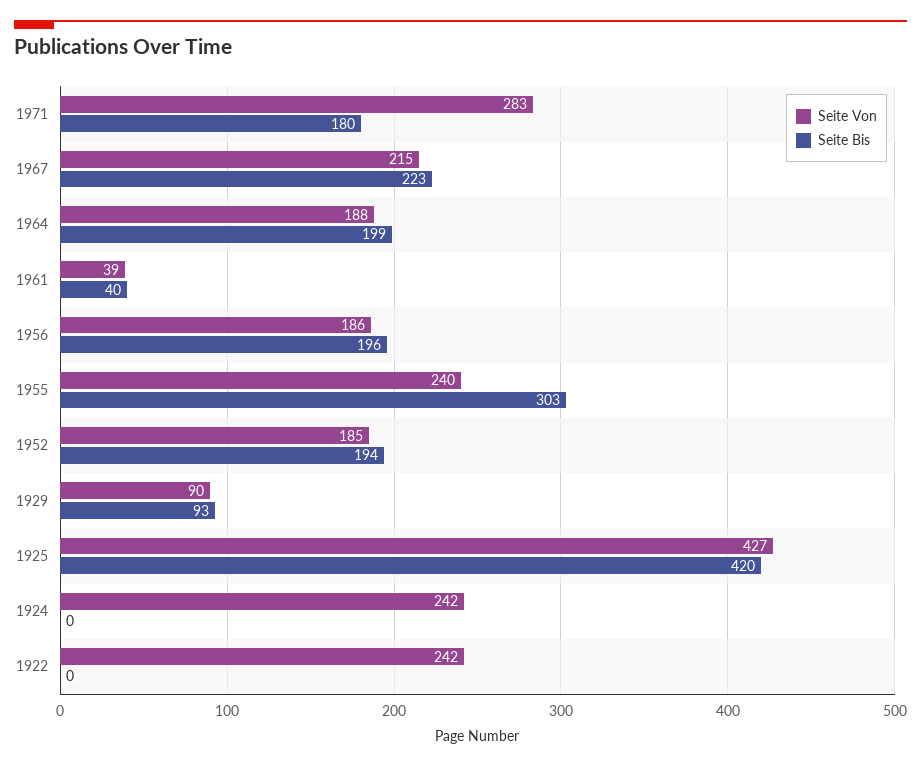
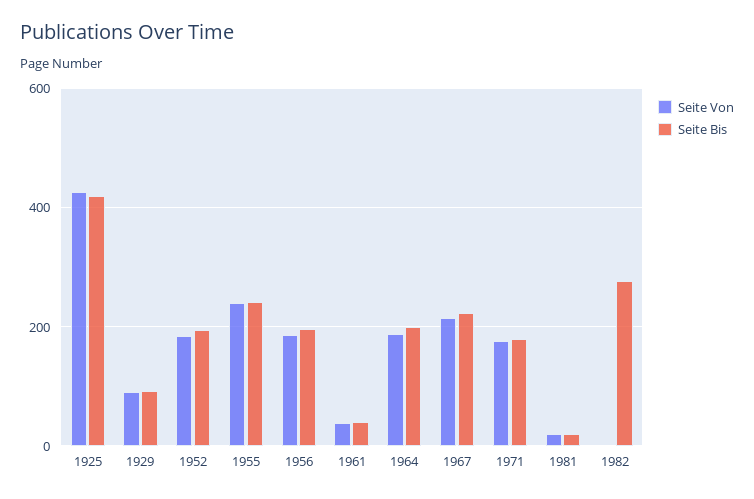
Seite Von, 1971: 283 -> 180
Seite Bis, 1955: 303 -> 240
Seite Von, 1924: 242 -> none
Seite Bis, 1924: 0 -> none
Seite Von, 1922: 242 -> none
Seite Bis, 1922: 0 -> none
Seite Von, 1981: none -> 20
Seite Bis, 1981: none -> 20
Seite Von, 1982: none -> 0
Seite Bis, 1982: none -> 280

